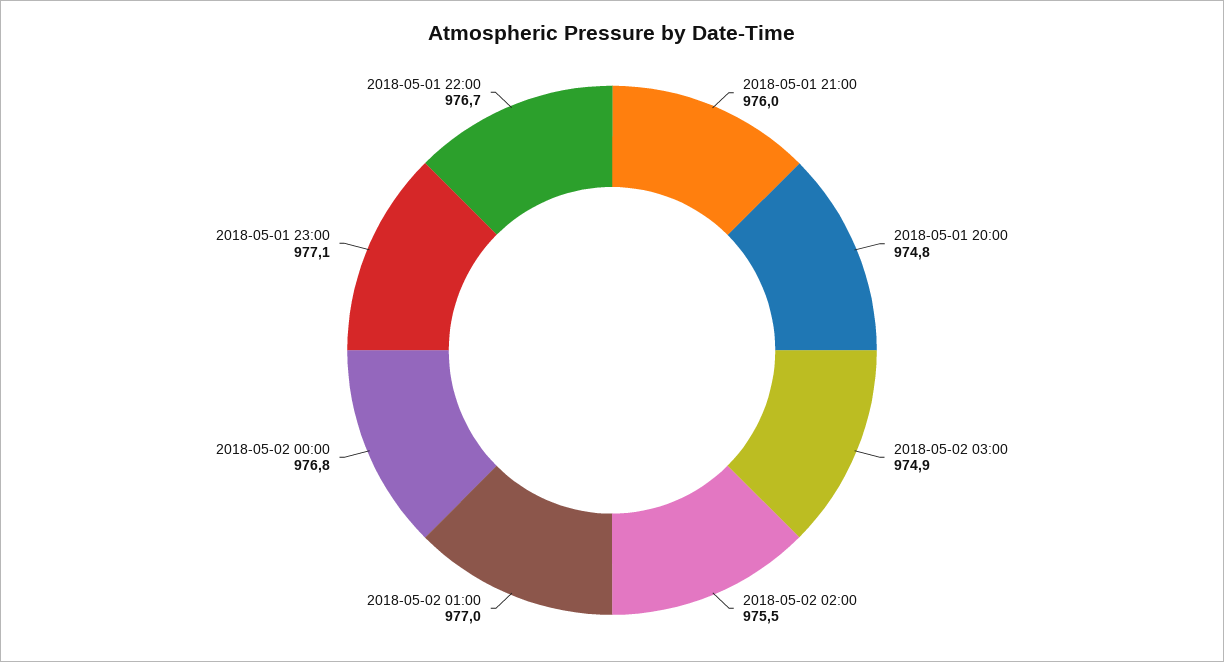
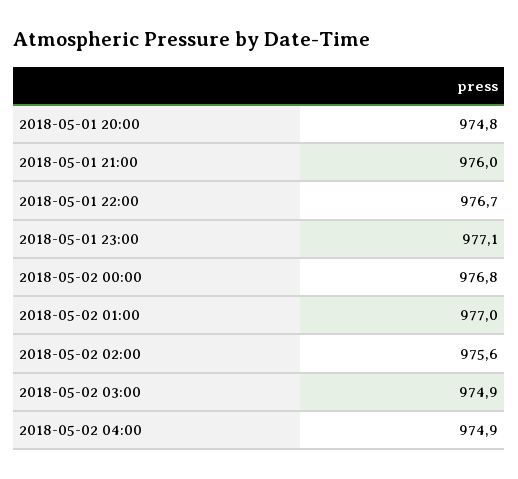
2018-05-02 02:00: 975.5 -> 975.6
2018-05-02 04:00: none -> 974.9

